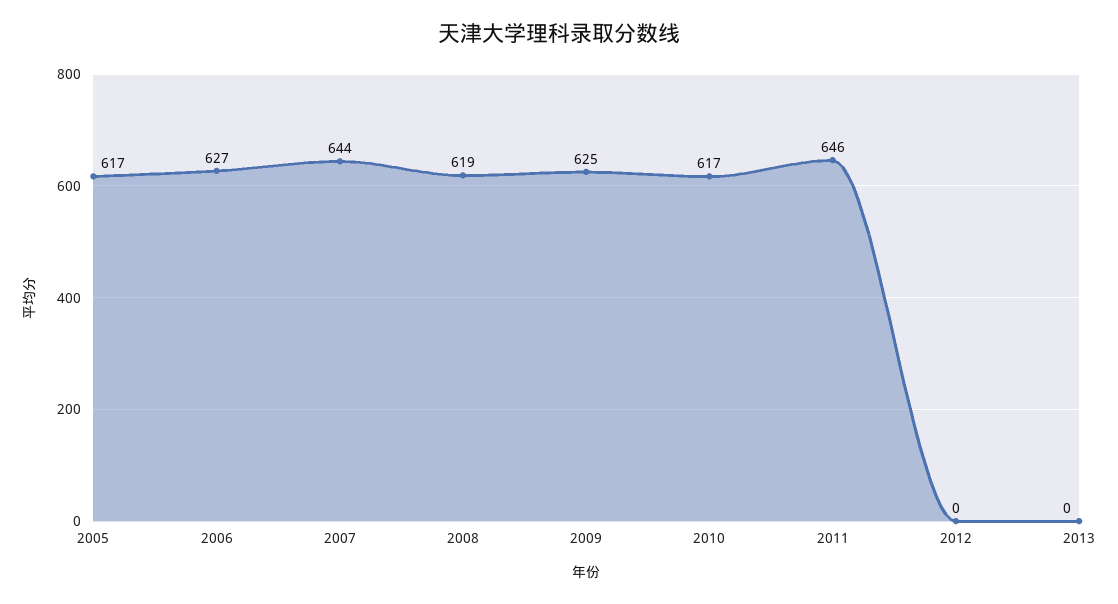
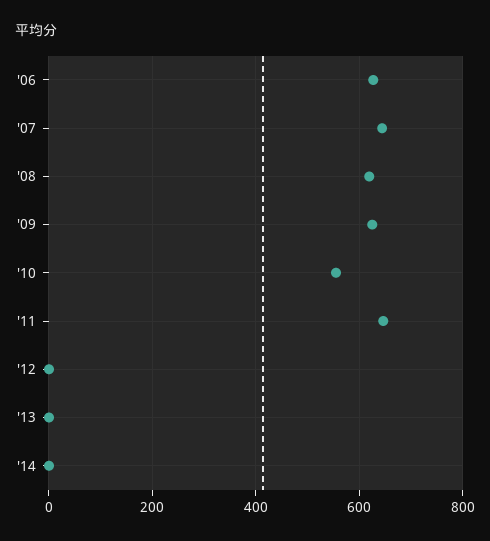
2005: 617 -> none
2010: 617 -> 560
'14: none -> 0

